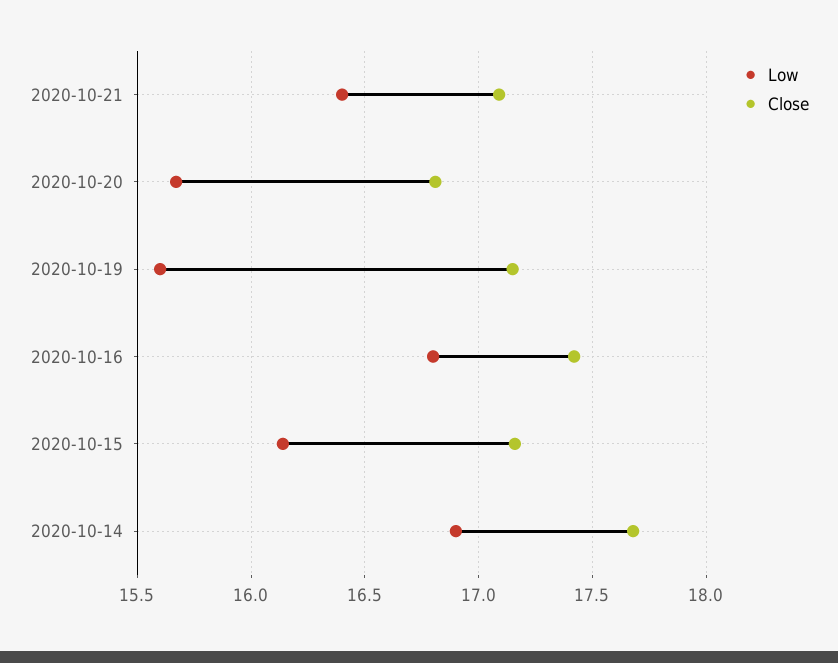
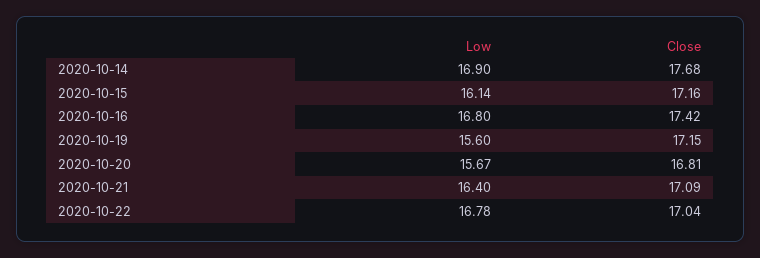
Low, 2020-10-22: none -> 16.78
Close, 2020-10-22: none -> 17.04

